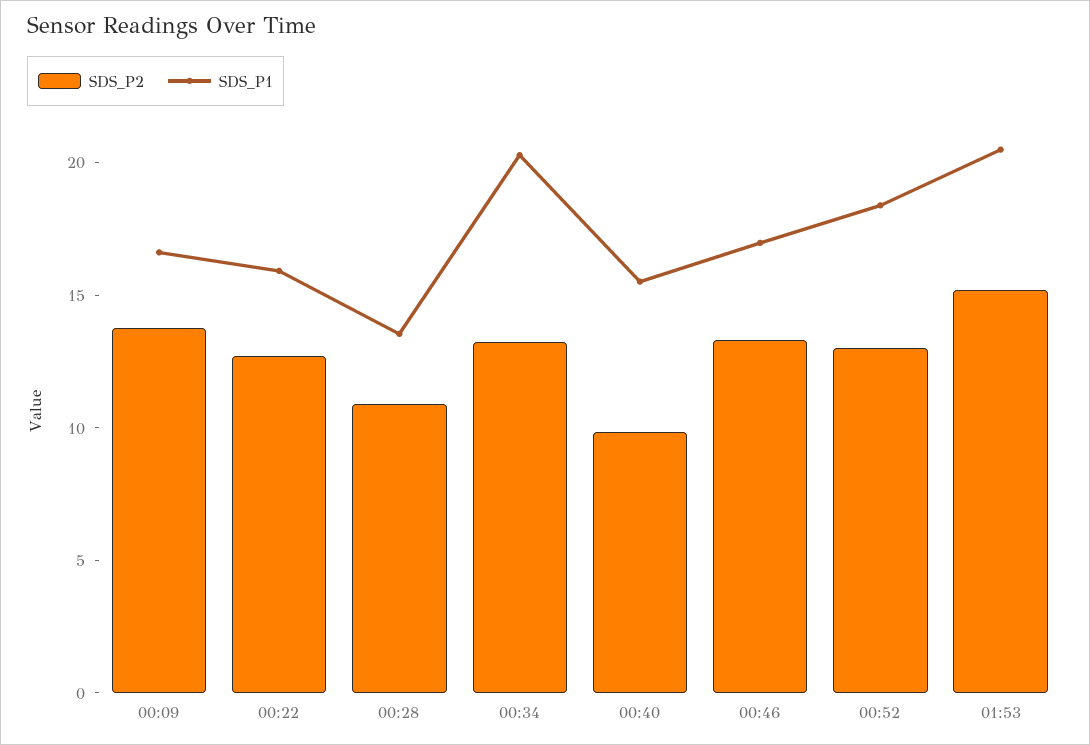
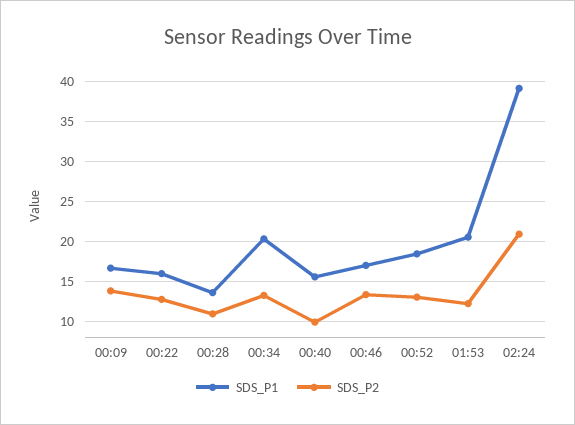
SDS_P2, 01:53: 15 -> 12
SDS_P1, 02:24: none -> 39
SDS_P2, 02:24: none -> 21

